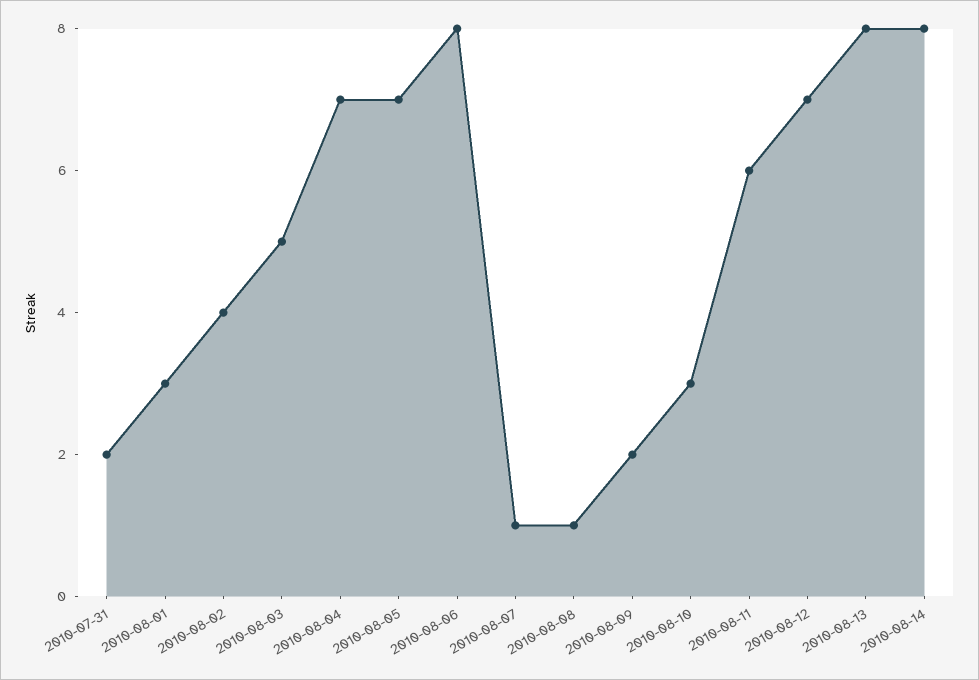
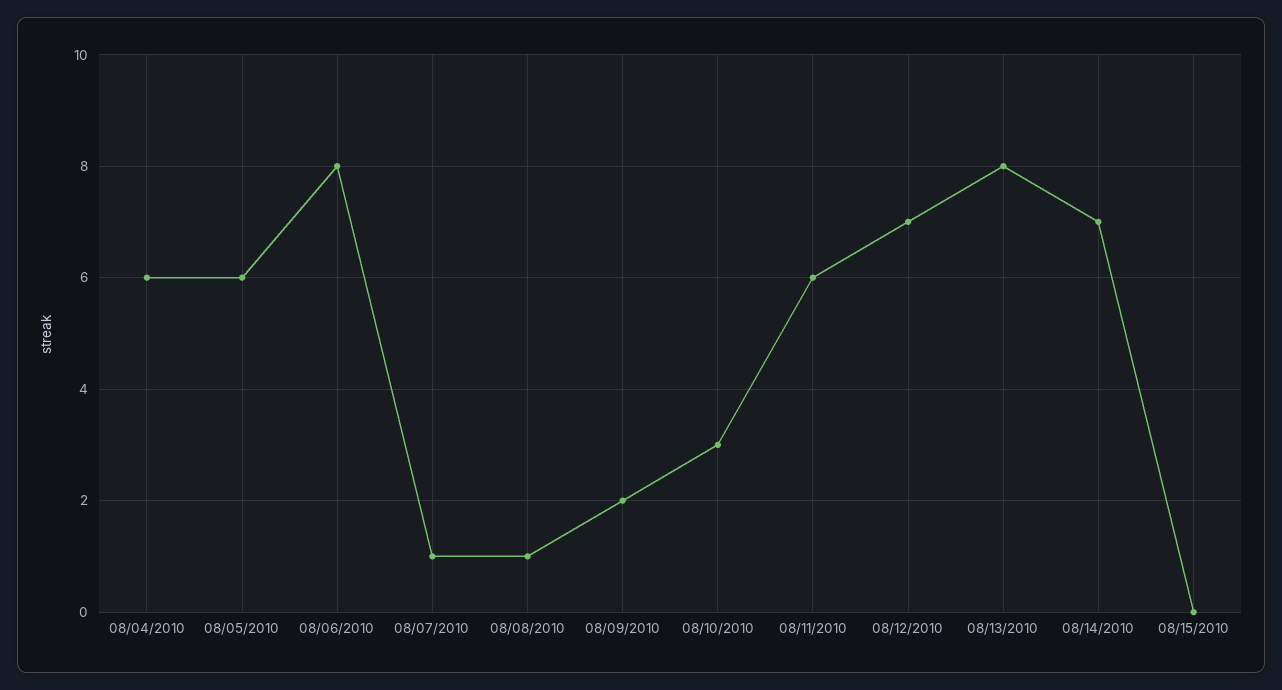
2010-07-31: 2 -> none
2010-08-01: 3 -> none
2010-08-02: 4 -> none
2010-08-03: 5 -> none
2010-08-04: 7 -> 6
2010-08-05: 7 -> 6
2010-08-14: 8 -> 7
08/15/2010: none -> 0

